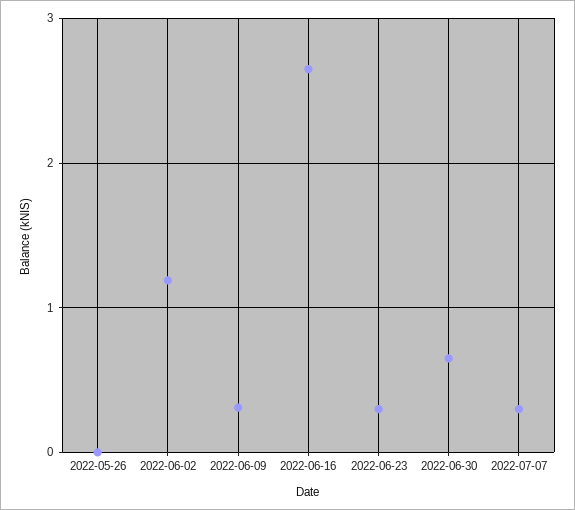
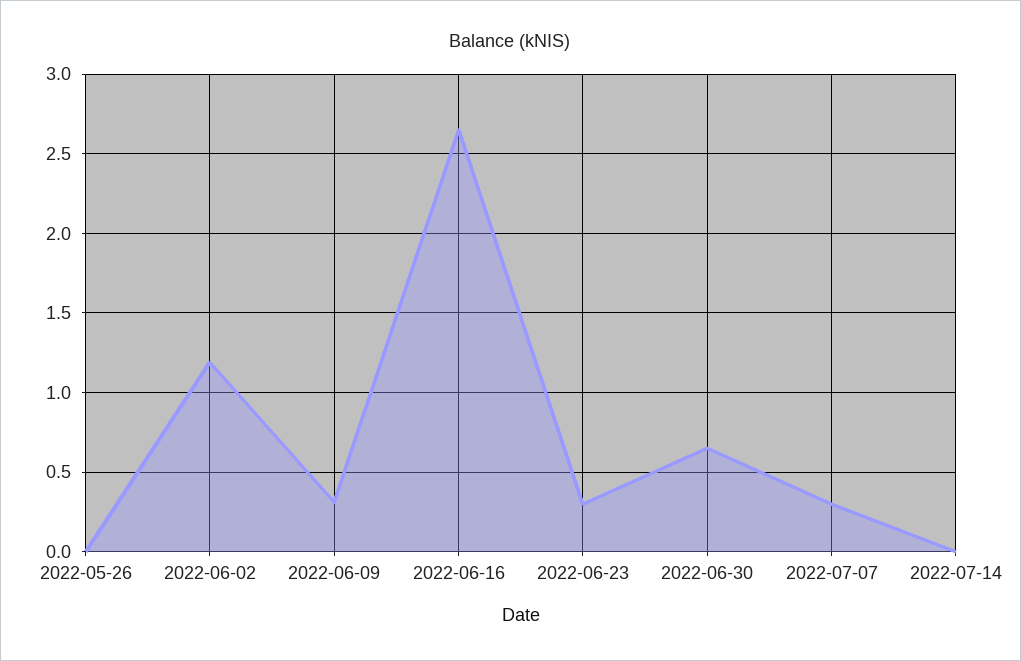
2022-07-14: none -> 0

